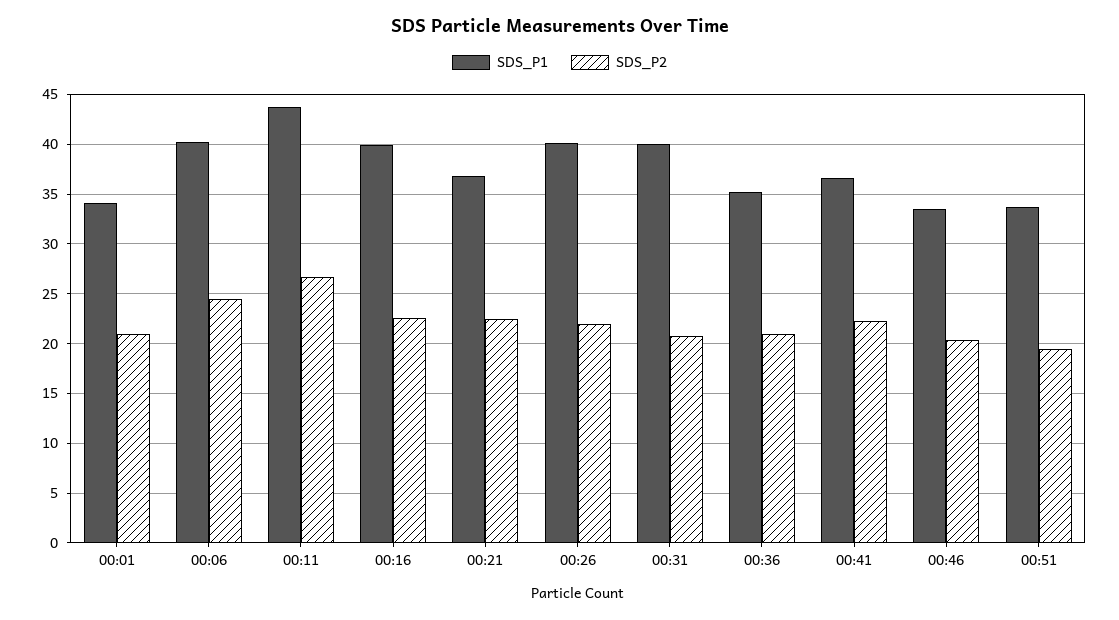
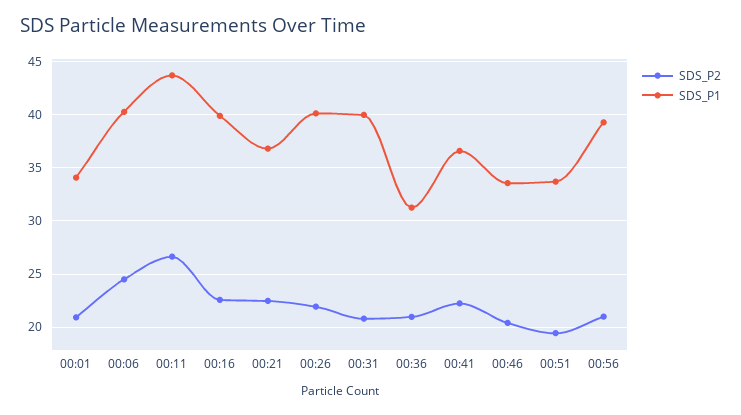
SDS_P1, 00:36: 35 -> 31
SDS_P2, 00:56: none -> 21
SDS_P1, 00:56: none -> 39

